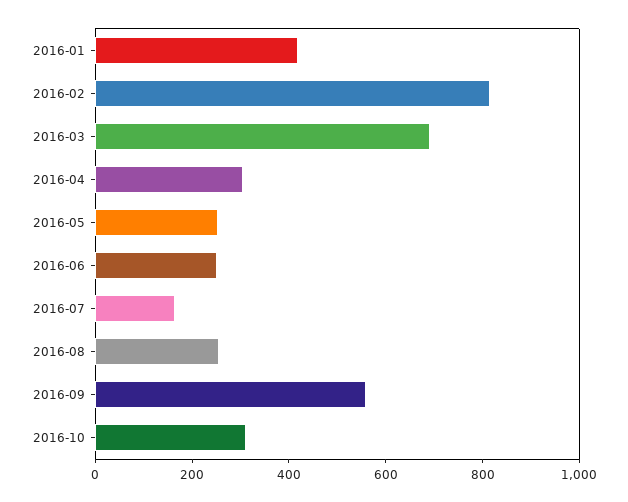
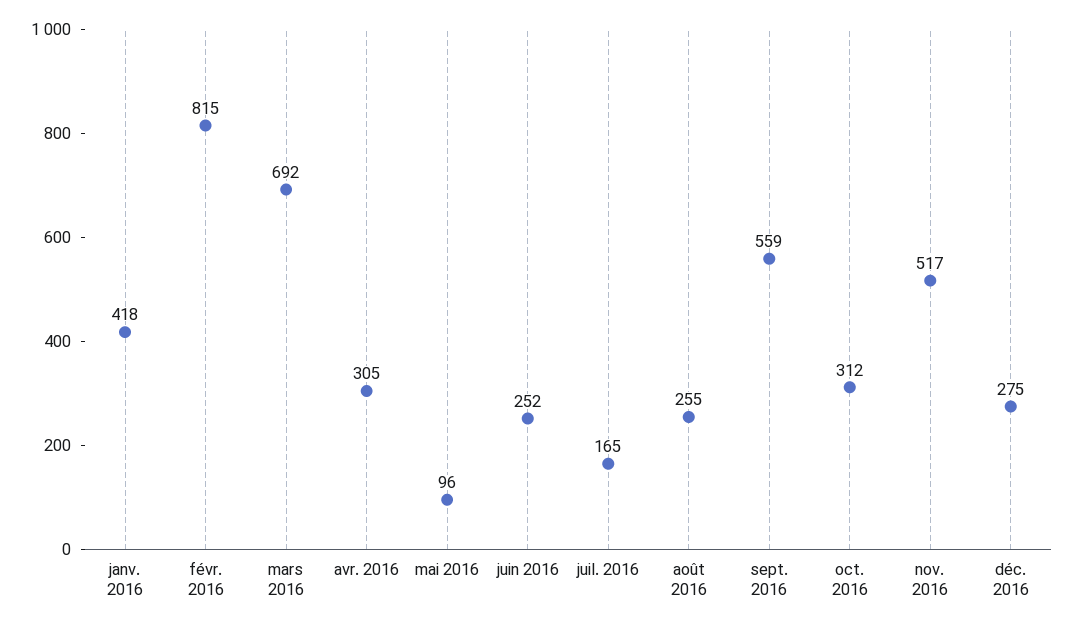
2016-05: 250 -> 96
nov. 2016: none -> 517
déc. 2016: none -> 275

